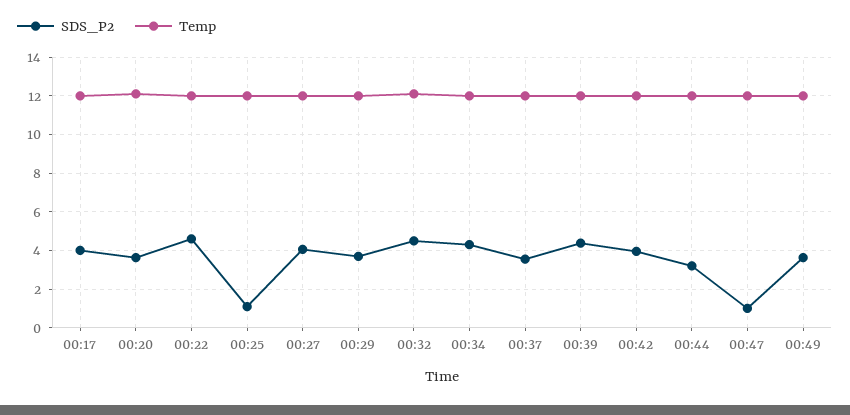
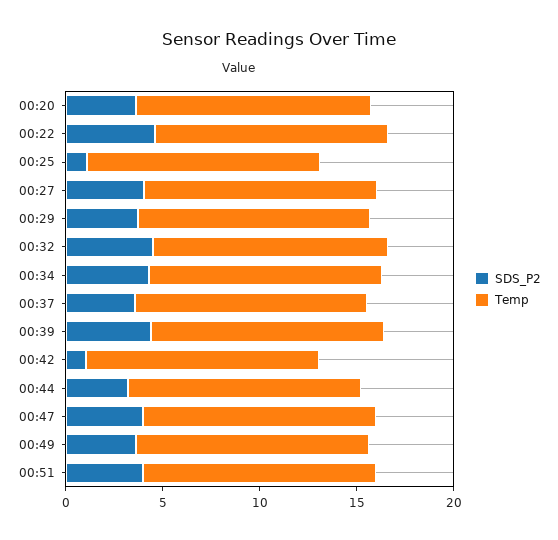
SDS_P2, 00:17: 4 -> none
Temp, 00:17: 12 -> none
SDS_P2, 00:42: 4 -> 1
SDS_P2, 00:47: 1 -> 4
SDS_P2, 00:51: none -> 4
Temp, 00:51: none -> 12

